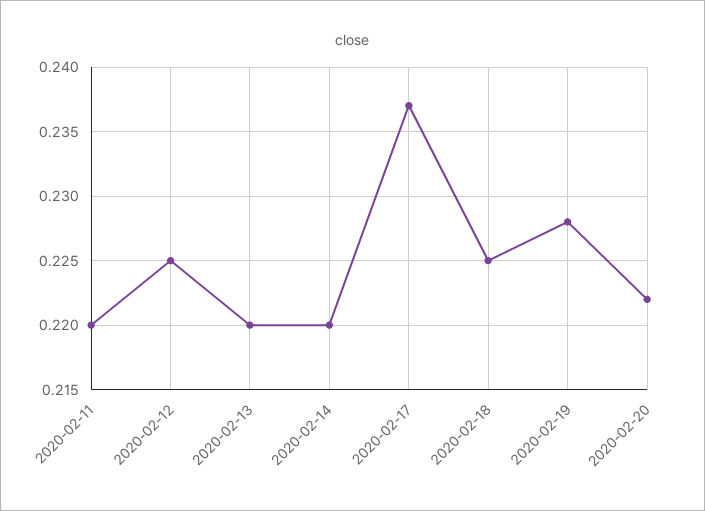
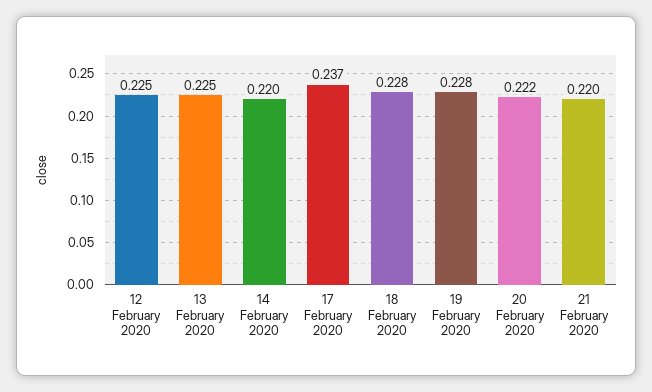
2020-02-11: 0.22 -> none
2020-02-13: 0.22 -> 0.225
2020-02-18: 0.225 -> 0.228
21 February 2020: none -> 0.22

